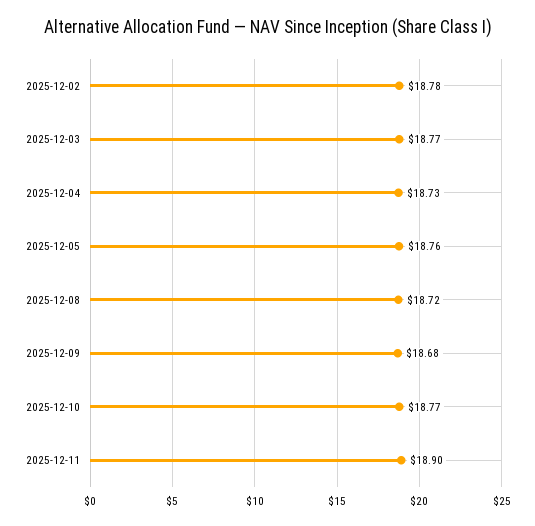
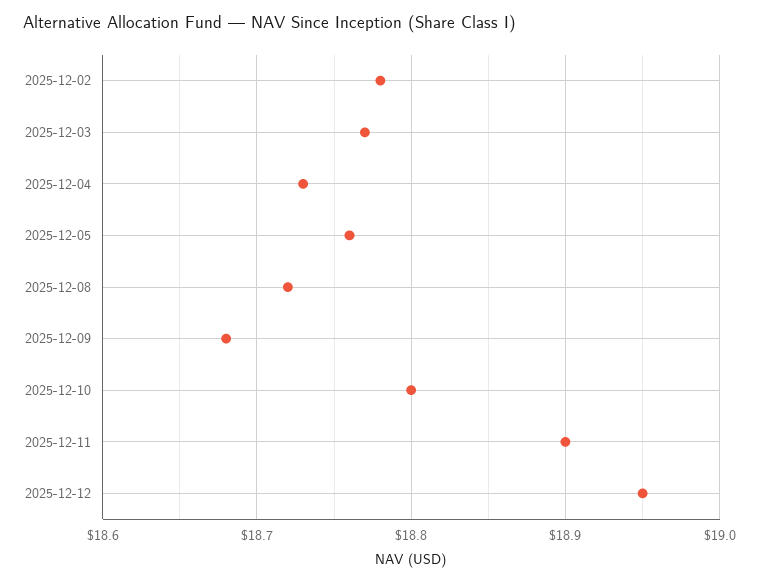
2025-12-10: 18.77 -> 18.8
2025-12-12: none -> 18.95

